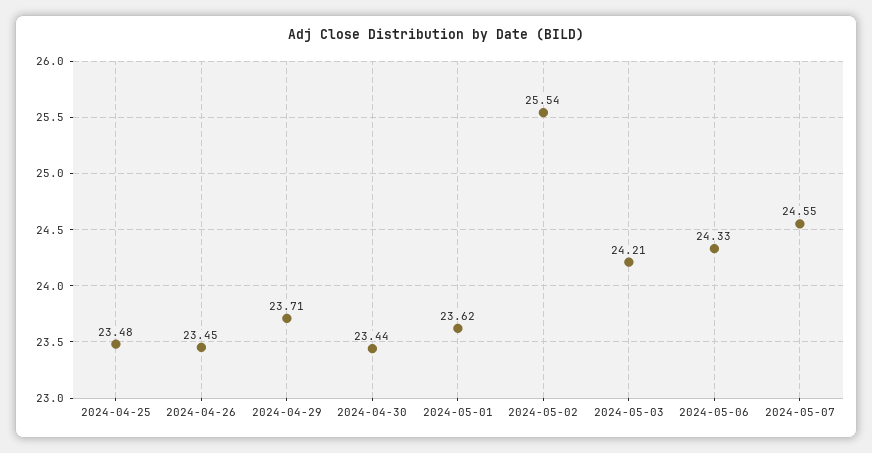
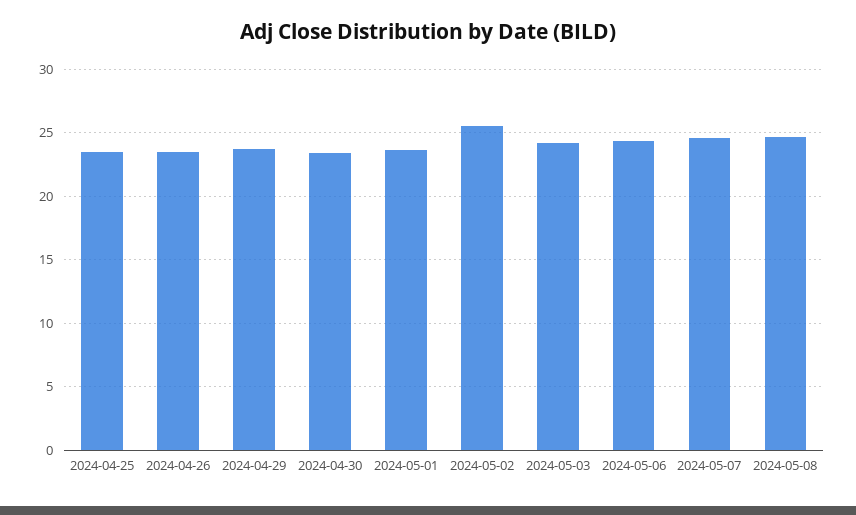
2024-05-08: none -> 24.5

